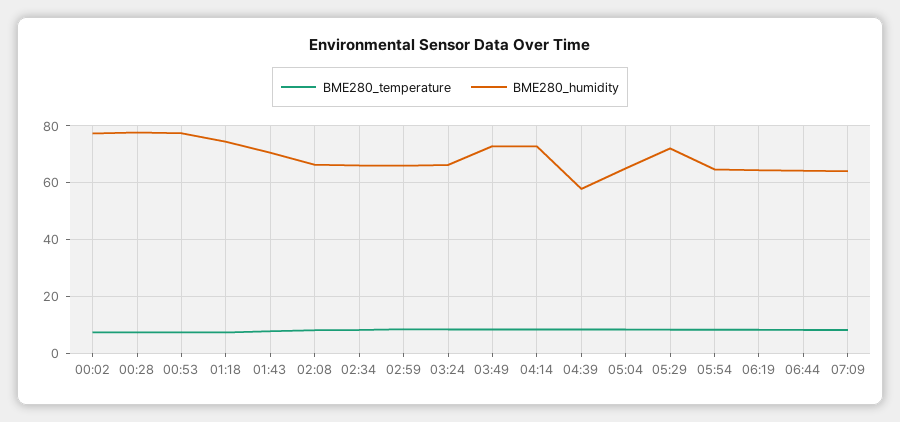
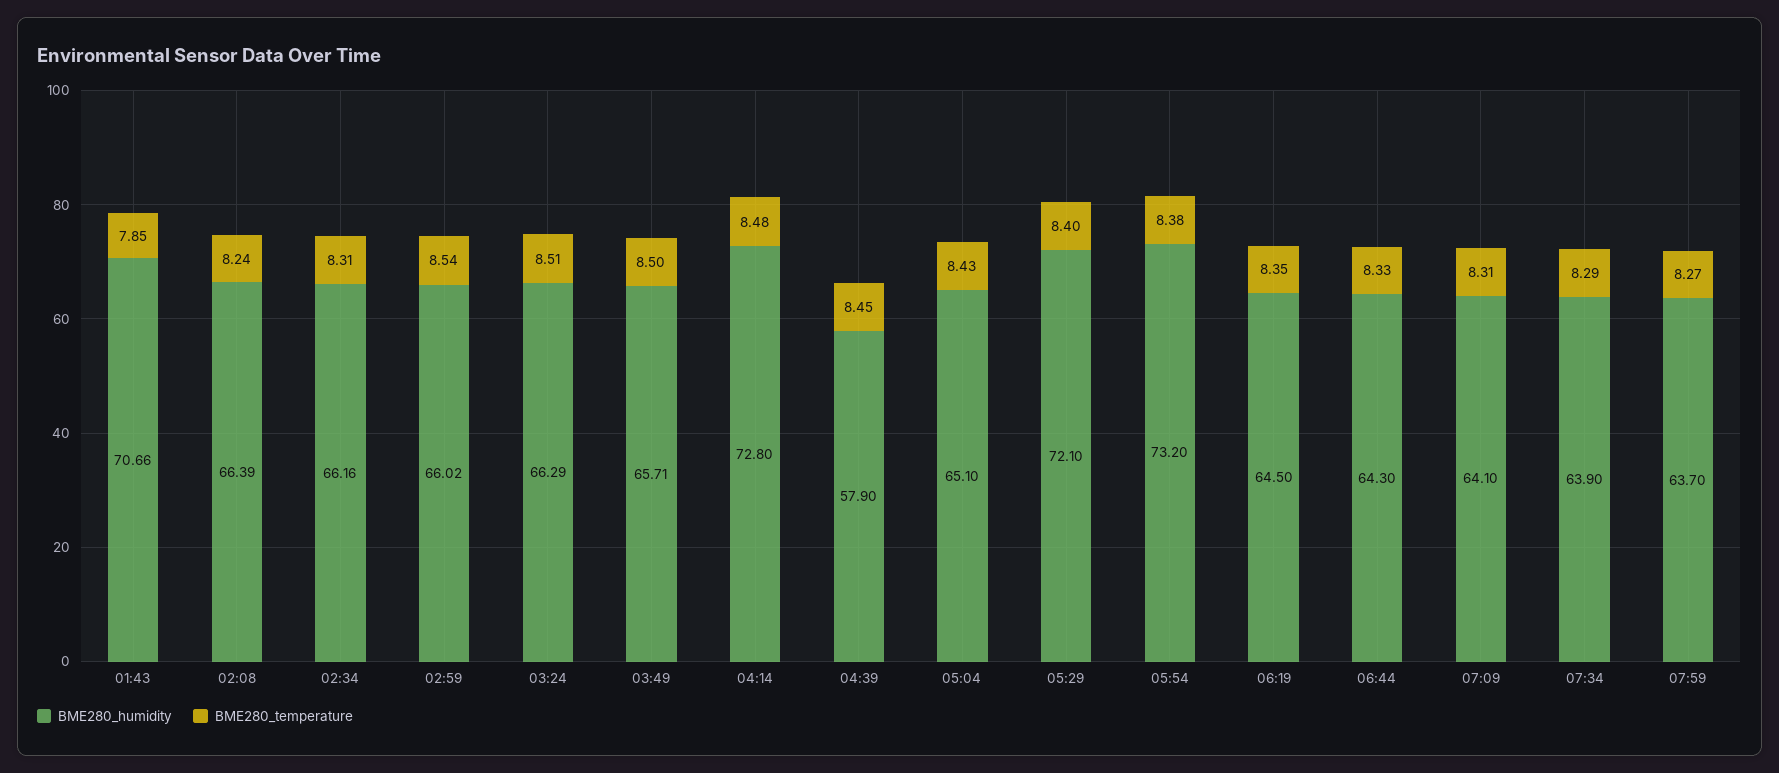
BME280_temperature, 00:02: 7.5 -> none
BME280_humidity, 00:02: 77.5 -> none
BME280_temperature, 00:28: 7.5 -> none
BME280_humidity, 00:28: 77.5 -> none
BME280_temperature, 00:53: 7.5 -> none
BME280_humidity, 00:53: 77.5 -> none
BME280_temperature, 01:18: 7.5 -> none
BME280_humidity, 01:18: 75 -> none
BME280_humidity, 03:49: 72.5 -> 65.71
BME280_humidity, 05:54: 65 -> 73.2
BME280_humidity, 07:34: none -> 63.9
BME280_temperature, 07:34: none -> 8.29
BME280_humidity, 07:59: none -> 63.7
BME280_temperature, 07:59: none -> 8.27

